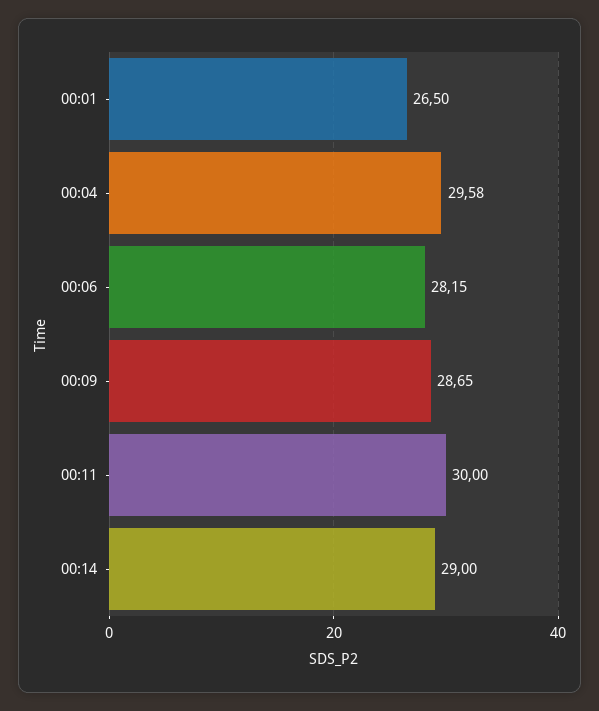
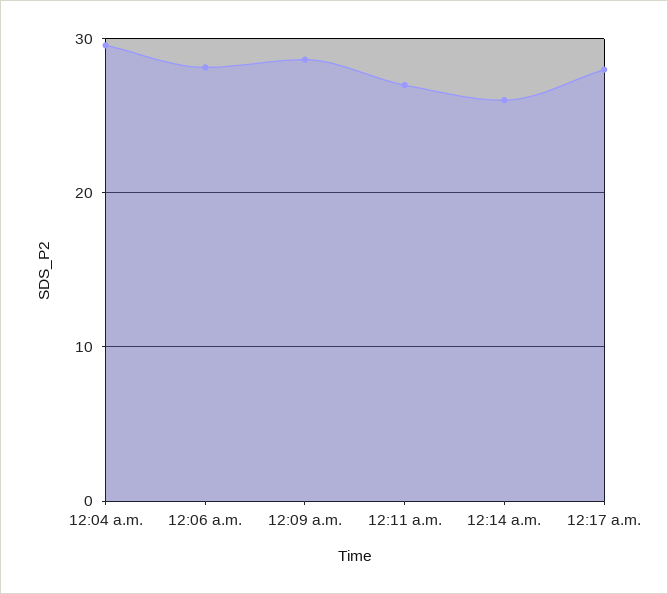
00:01: 26.5 -> none
00:11: 30 -> 27
00:14: 29 -> 26
12:17 a.m.: none -> 28

